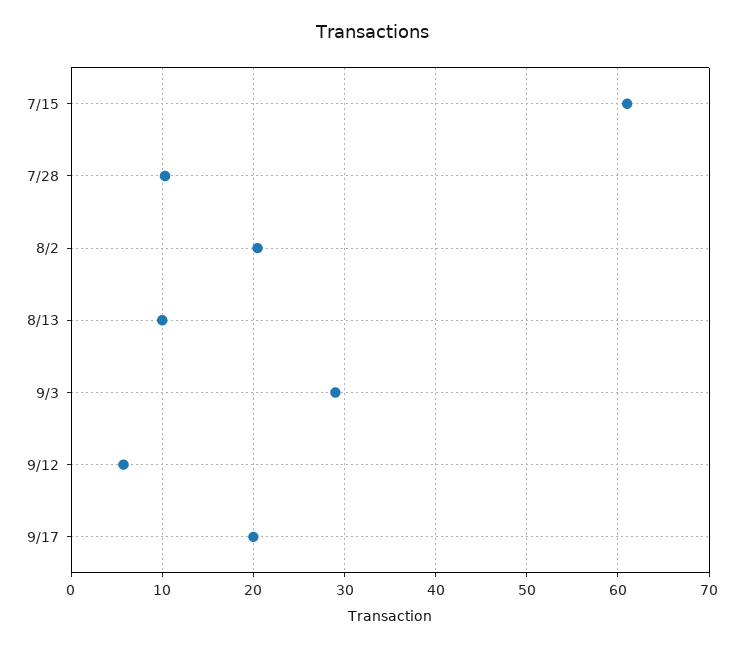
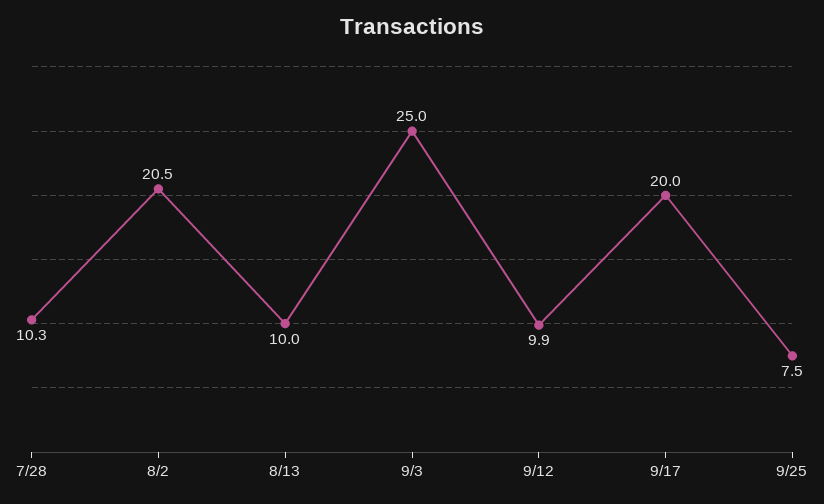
7/15: 61 -> none
9/3: 29 -> 25
9/12: 6 -> 9.9
9/25: none -> 7.5

